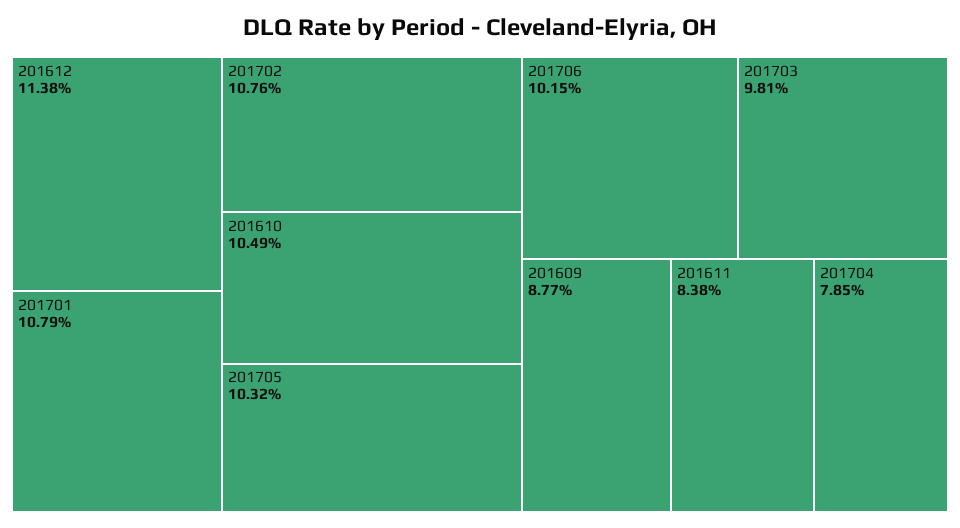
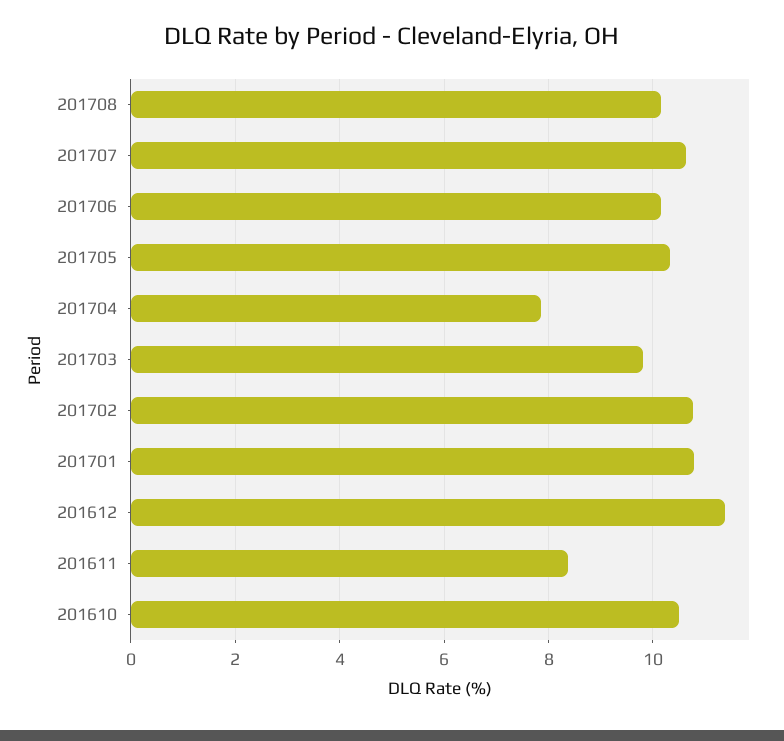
201609: 8.77 -> none
201708: none -> 10.2
201707: none -> 10.6

